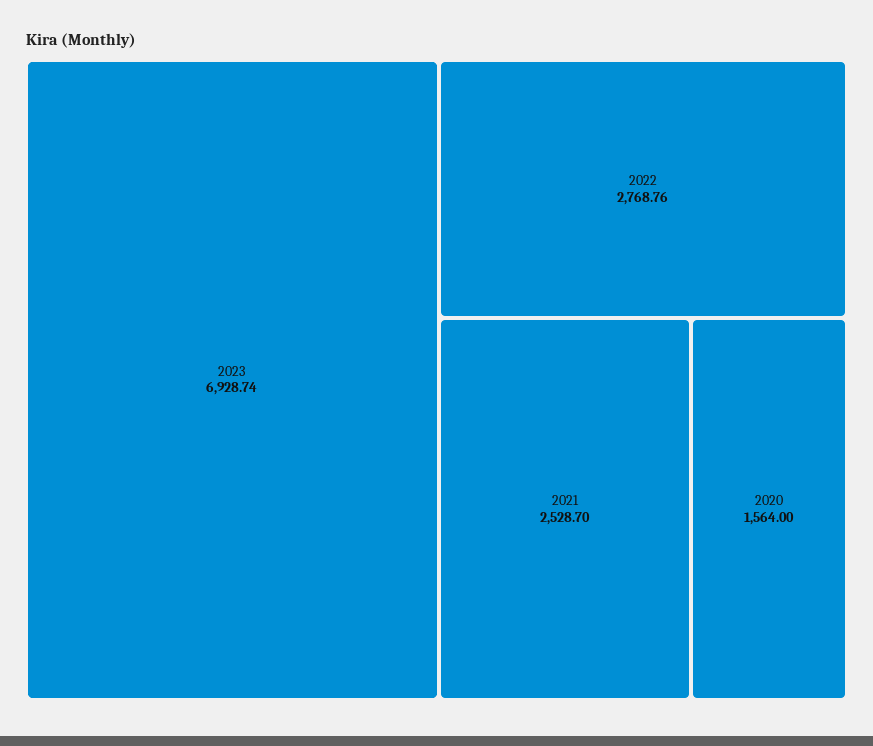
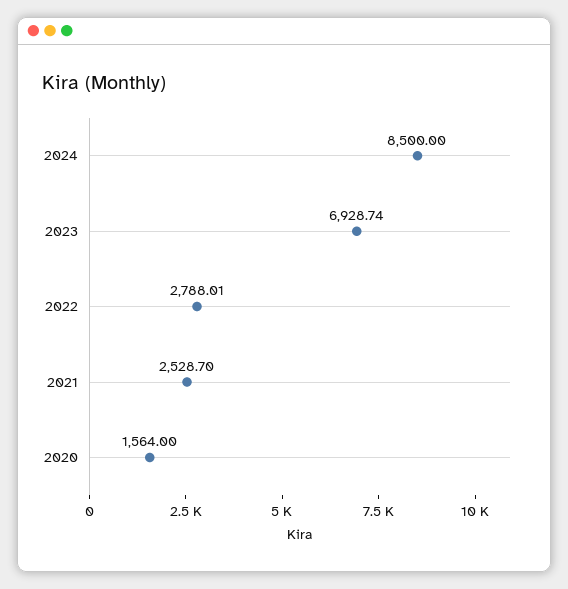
2022: 2768.76 -> 2788.01
2024: none -> 8500

